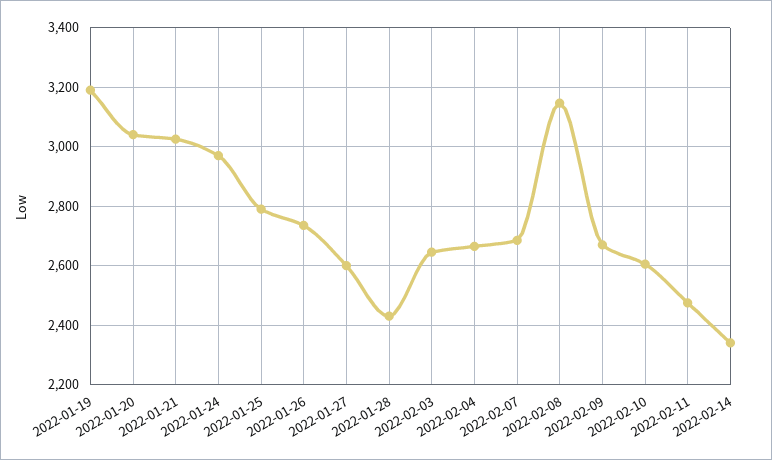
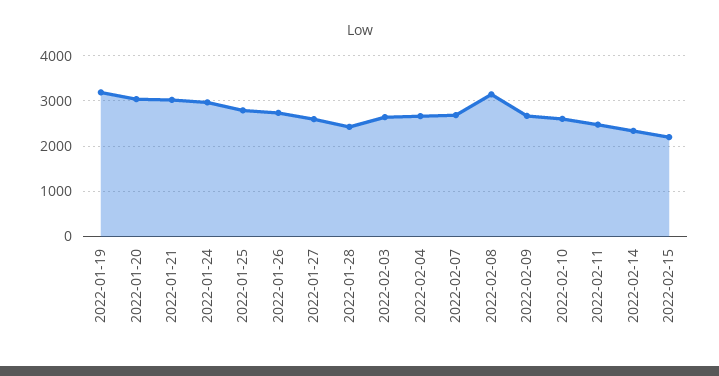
2022-02-15: none -> 2200

